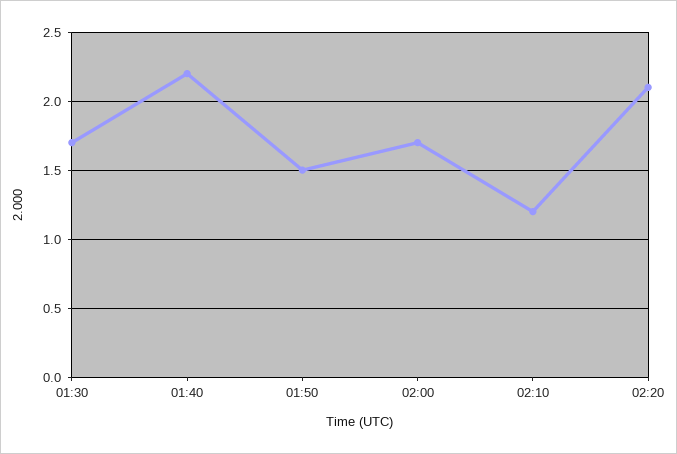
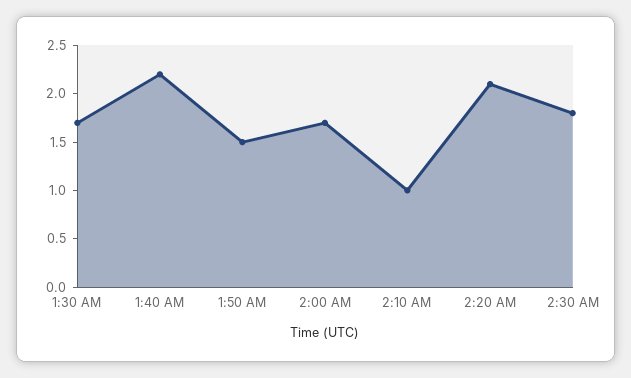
02:10: 1.2 -> 1
2:30 AM: none -> 1.8

